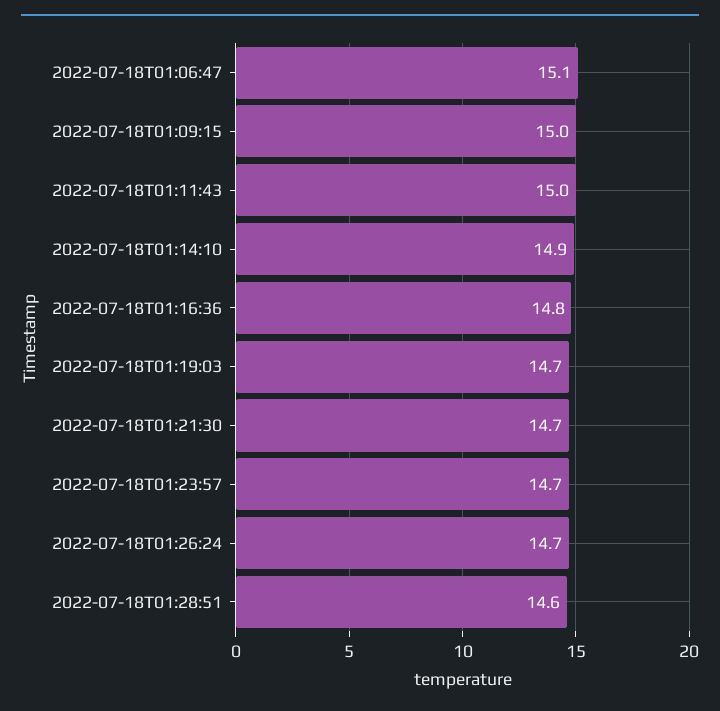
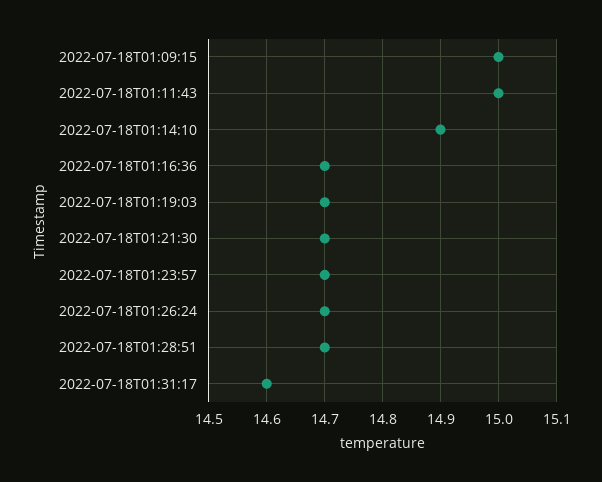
2022-07-18T01:06:47: 15.1 -> none
2022-07-18T01:16:36: 14.8 -> 14.7
2022-07-18T01:28:51: 14.6 -> 14.7
2022-07-18T01:31:17: none -> 14.6

